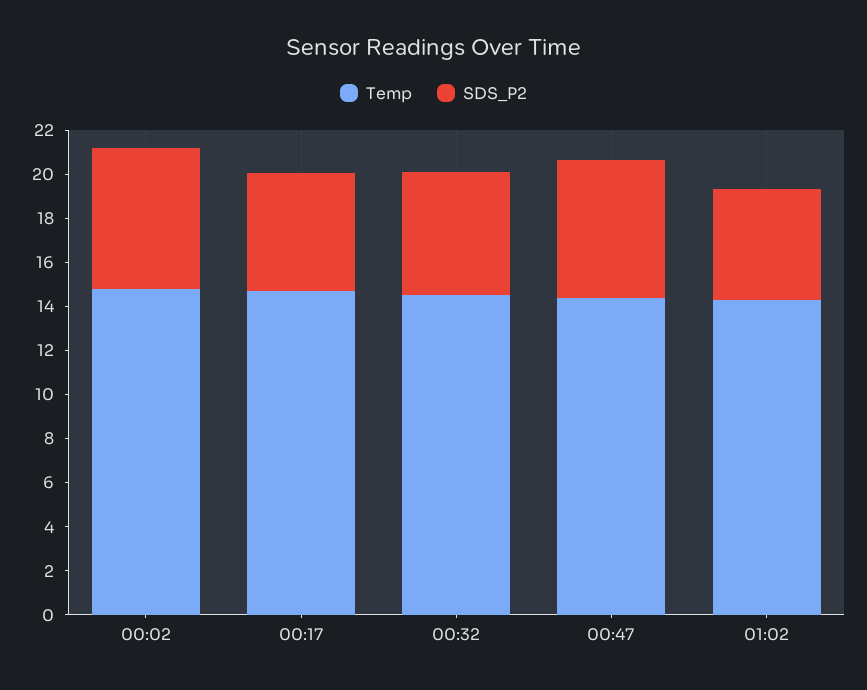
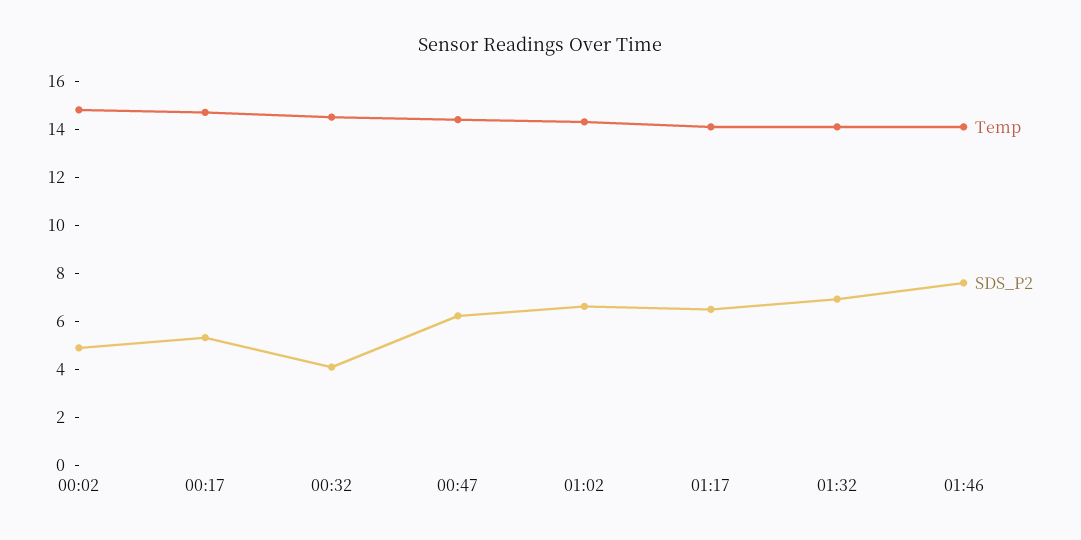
SDS_P2, 00:02: 6.5 -> 5
SDS_P2, 00:32: 5.5 -> 4
SDS_P2, 01:02: 5 -> 6.5
Temp, 01:17: none -> 14
SDS_P2, 01:17: none -> 6.5
Temp, 01:32: none -> 14
SDS_P2, 01:32: none -> 7
Temp, 01:46: none -> 14
SDS_P2, 01:46: none -> 7.5

